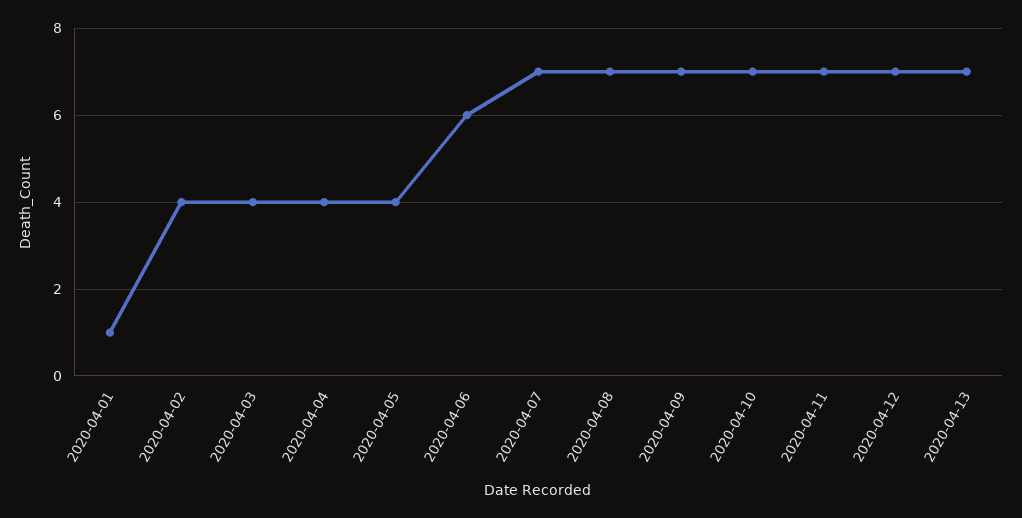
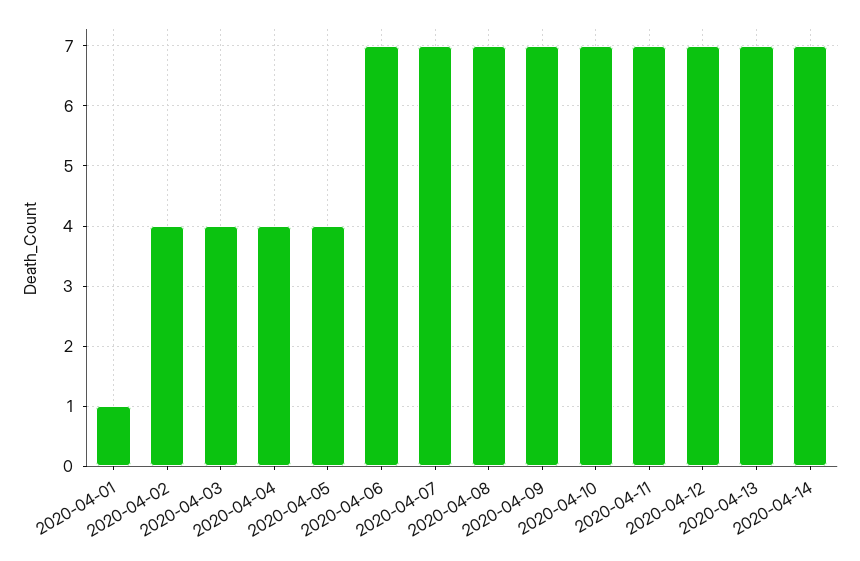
2020-04-06: 6 -> 7
2020-04-14: none -> 7

